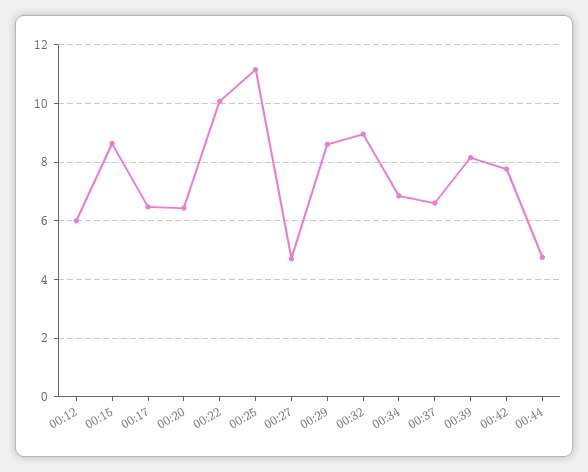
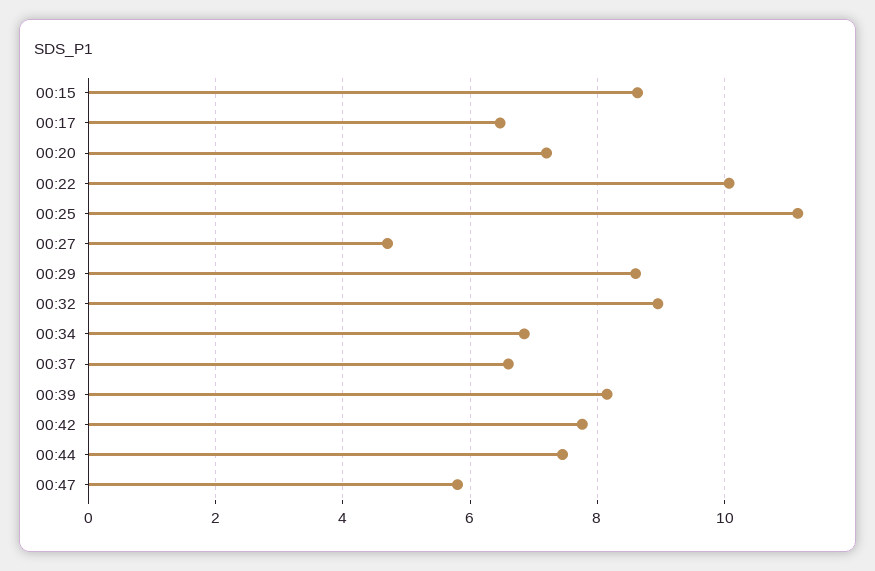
00:12: 6 -> none
00:20: 6.5 -> 7.2
00:44: 4.75 -> 7.4
00:47: none -> 5.8

